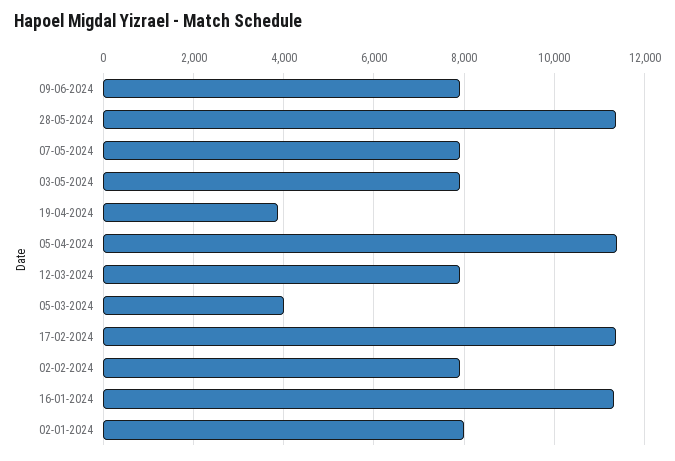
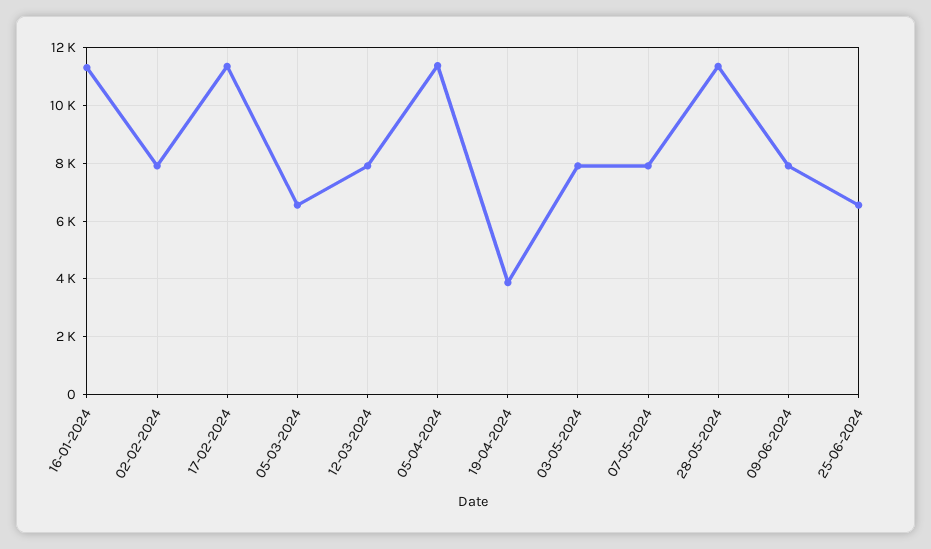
05-03-2024: 4000 -> 6500
02-01-2024: 8000 -> none
25-06-2024: none -> 6500

